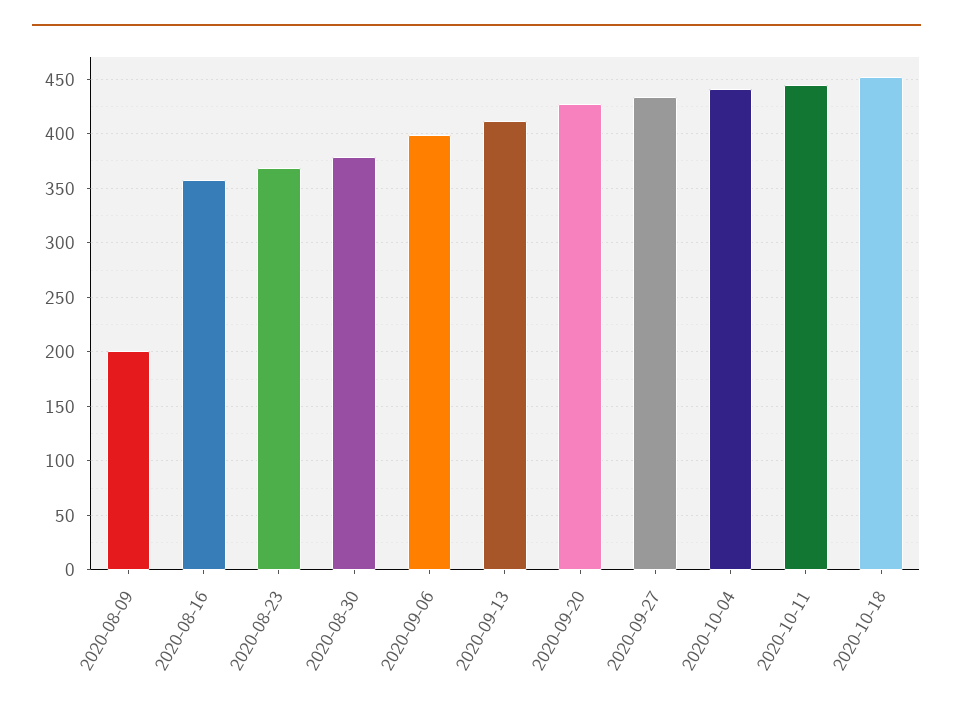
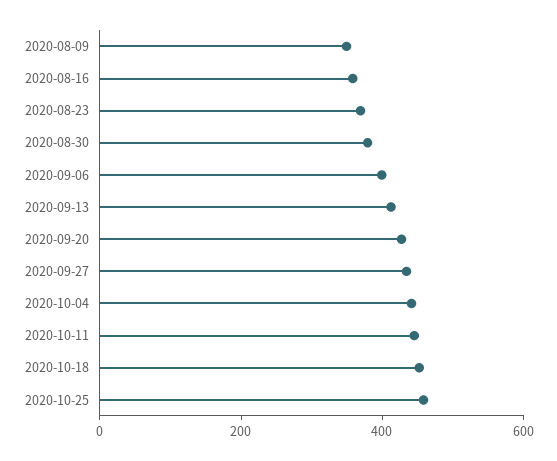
2020-08-09: 200 -> 350
2020-10-25: none -> 450

